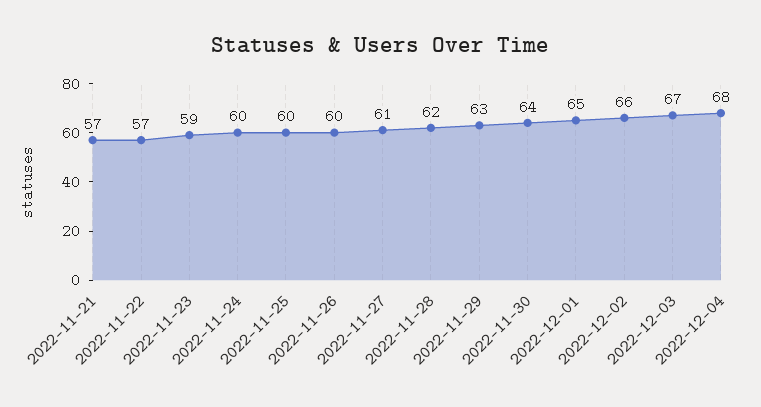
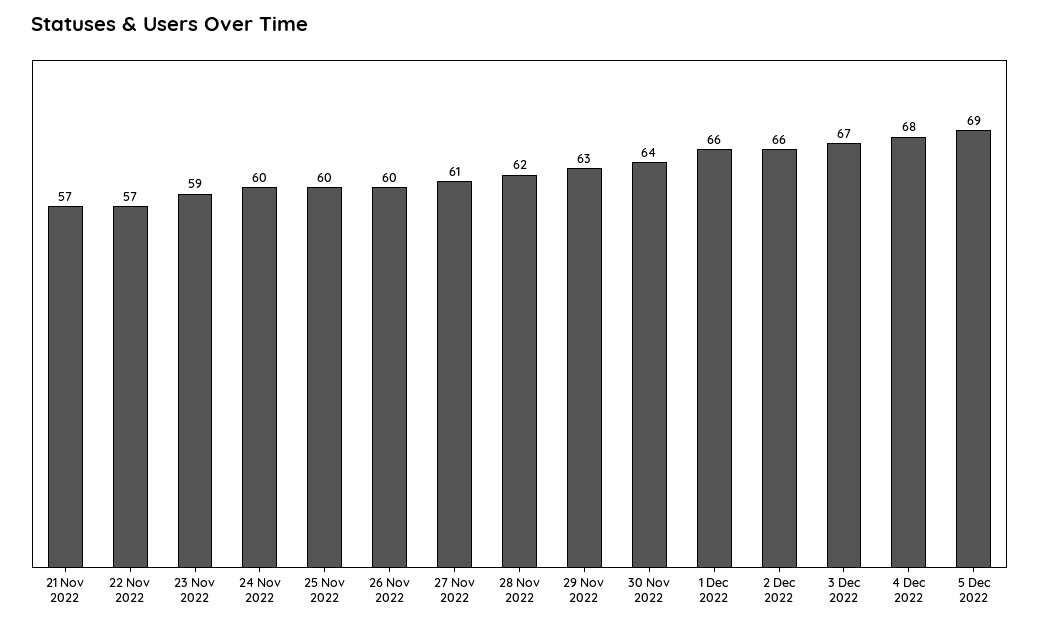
2022-12-01: 65 -> 66
5 Dec 2022: none -> 69

